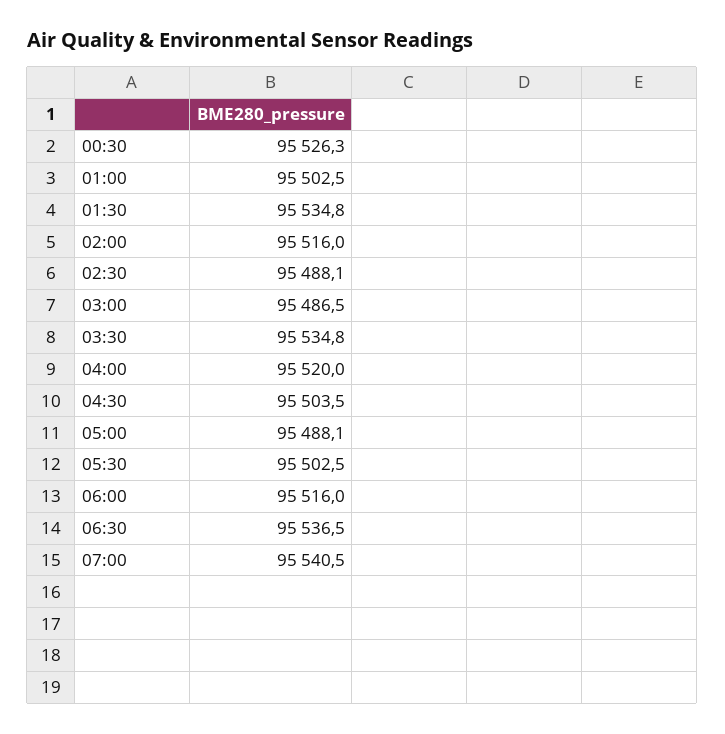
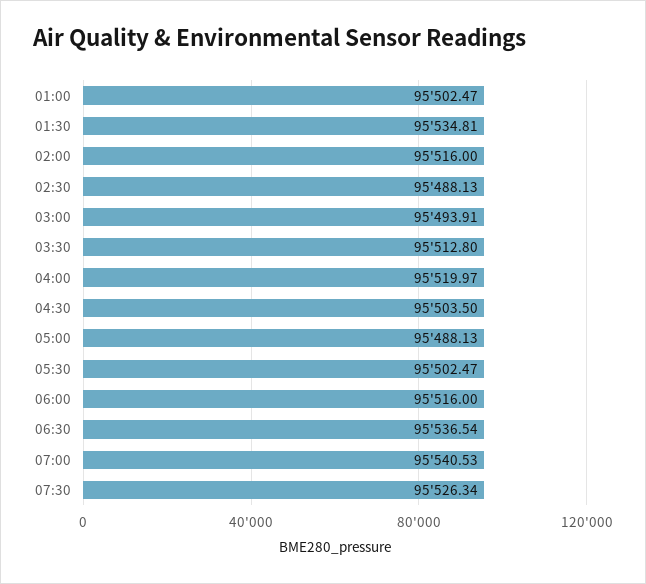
00:30: 95526.3 -> none
03:00: 95486.5 -> 95493.91
03:30: 95534.8 -> 95512.8
07:30: none -> 95526.34

